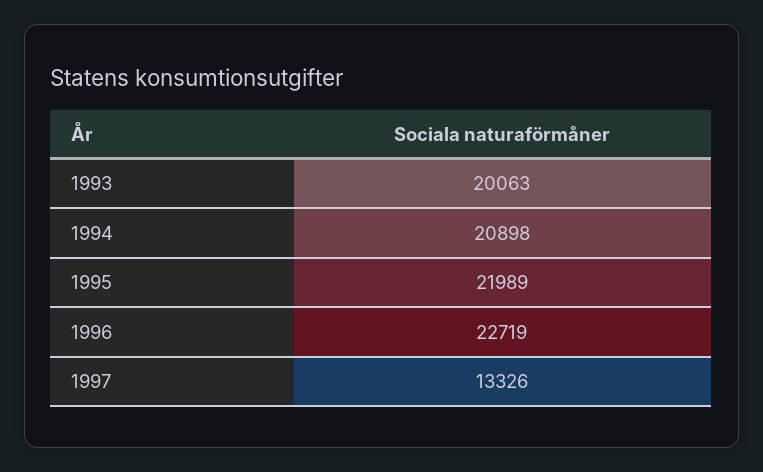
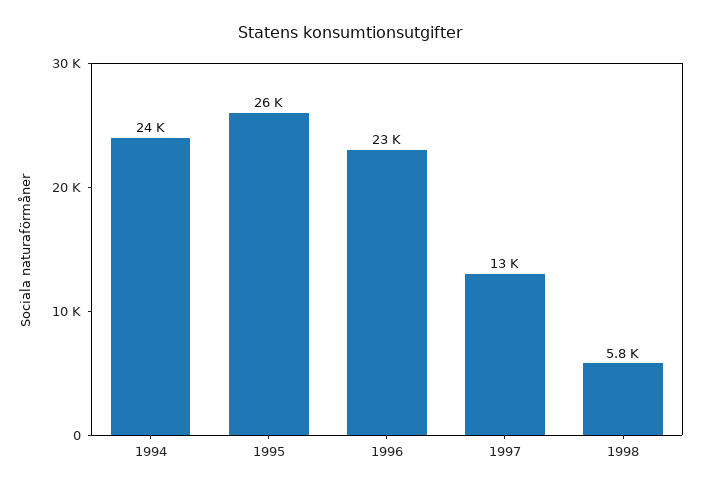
1993: 20063 -> none
1994: 20898 -> 24000
1995: 21989 -> 26000
1998: none -> 5800

